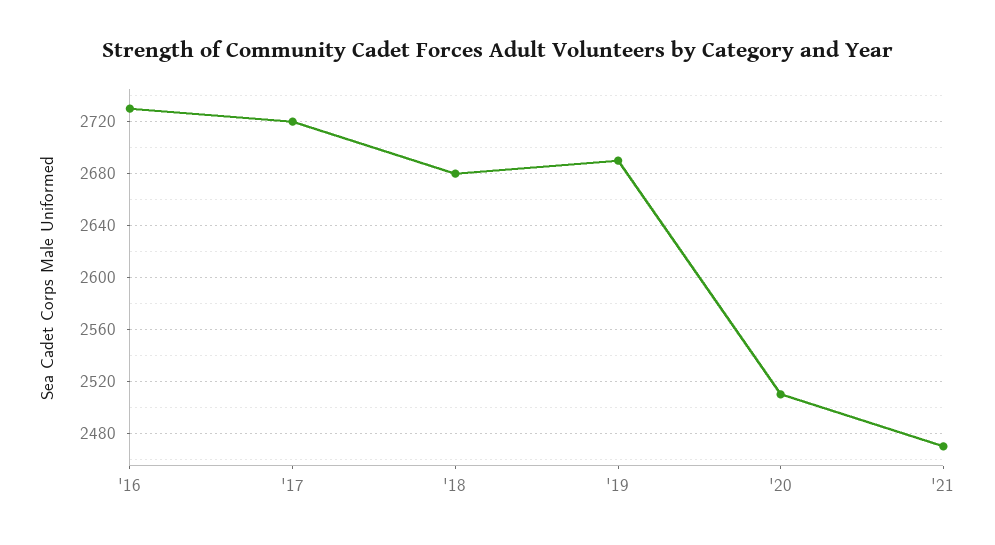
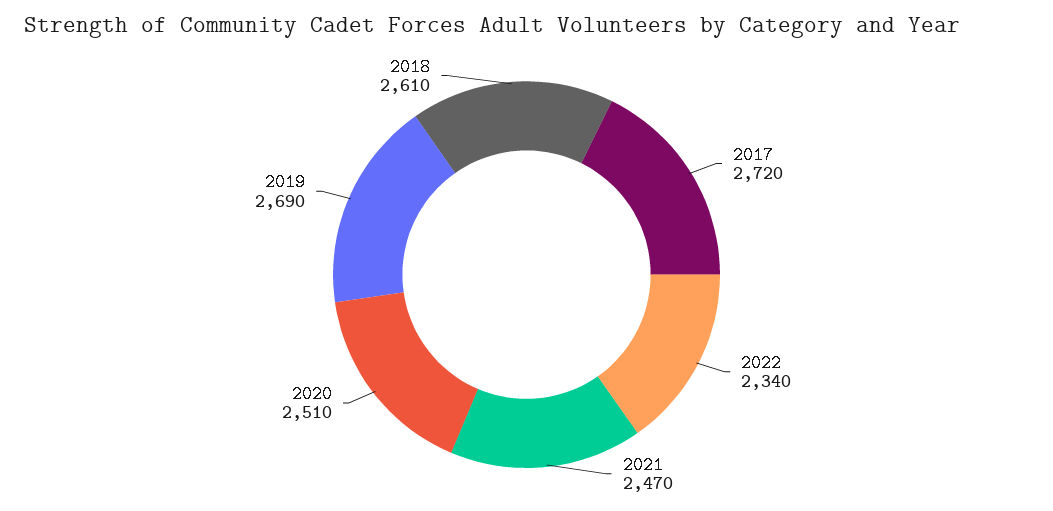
'16: 2730 -> none
'18: 2680 -> 2610
2022: none -> 2340

